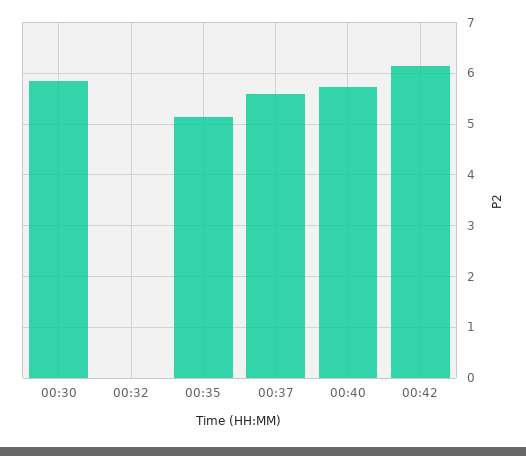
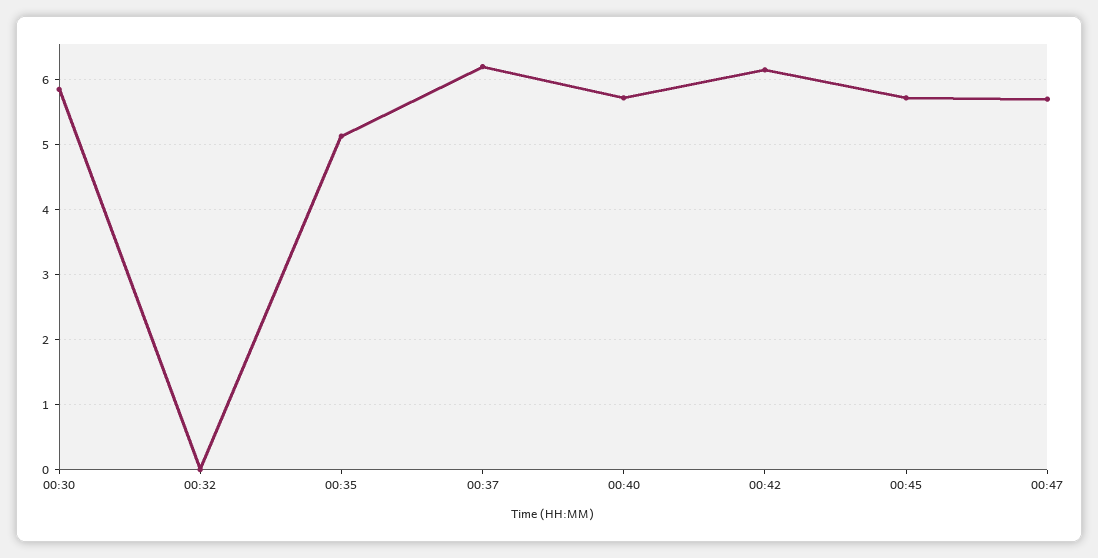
00:37: 5.6 -> 6.2
00:45: none -> 5.7
00:47: none -> 5.7

